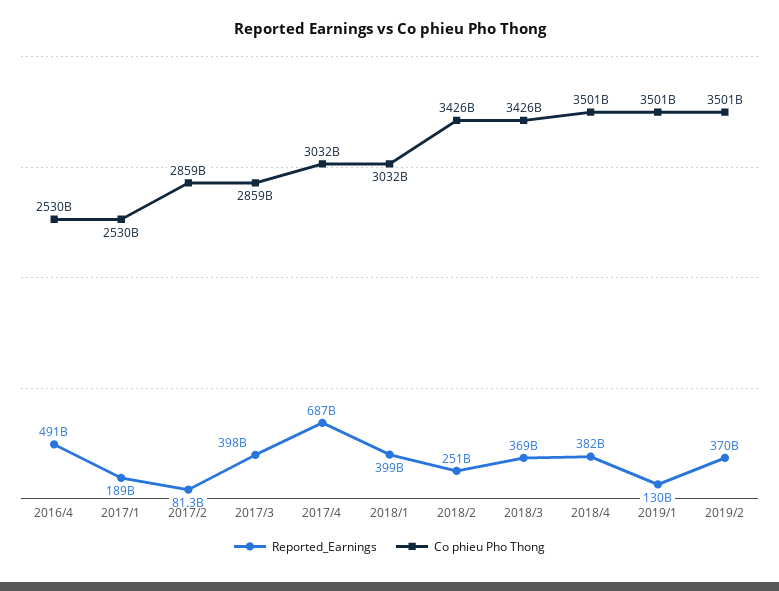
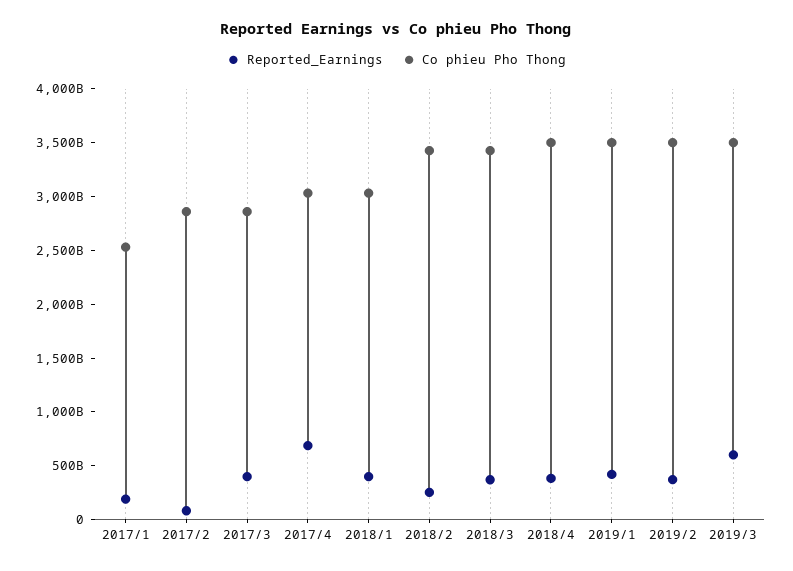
Reported_Earnings, 2016/4: 491000000000 -> none
Co phieu Pho Thong, 2016/4: 2530000000000 -> none
Reported_Earnings, 2019/1: 130000000000 -> 400000000000
Reported_Earnings, 2019/3: none -> 600000000000
Co phieu Pho Thong, 2019/3: none -> 3500000000000

